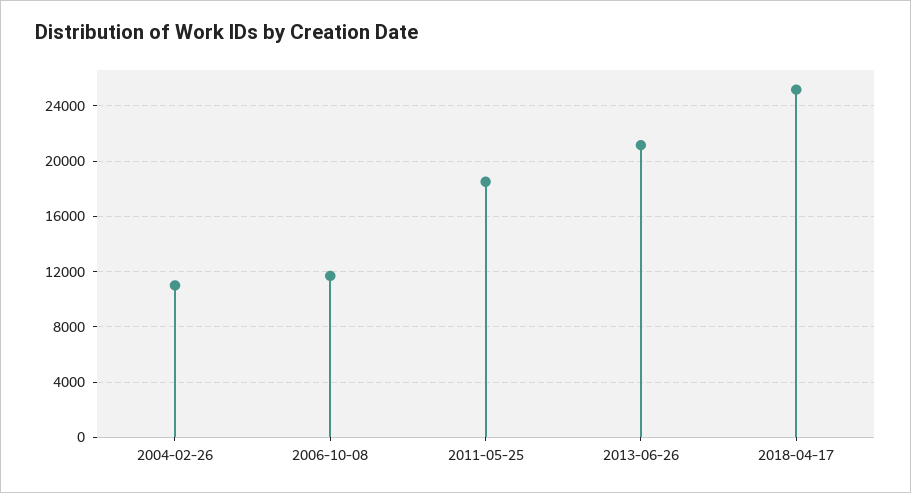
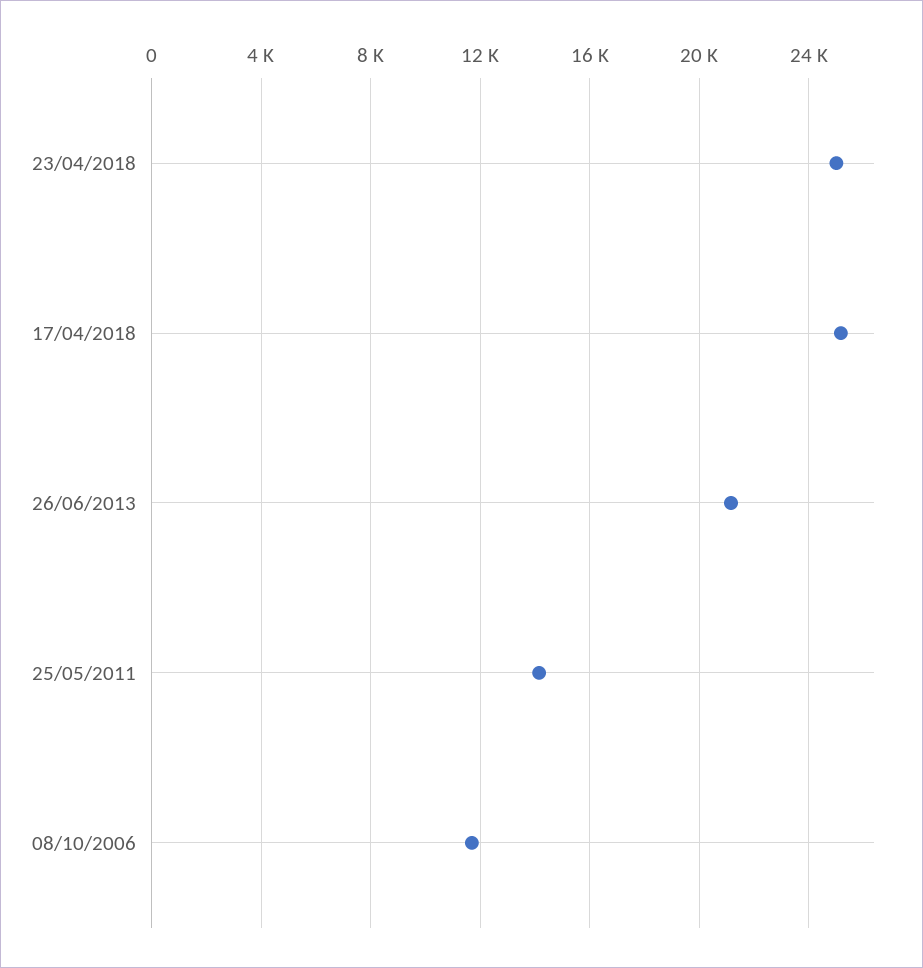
2004-02-26: 11000 -> none
2011-05-25: 18500 -> 14000
23/04/2018: none -> 25000

